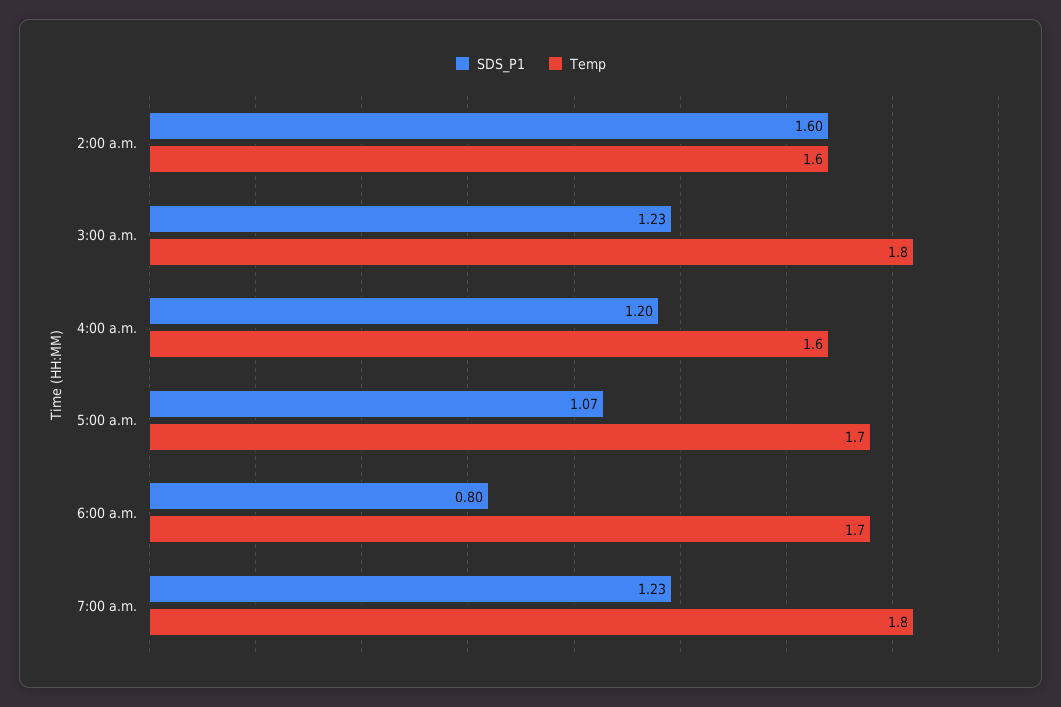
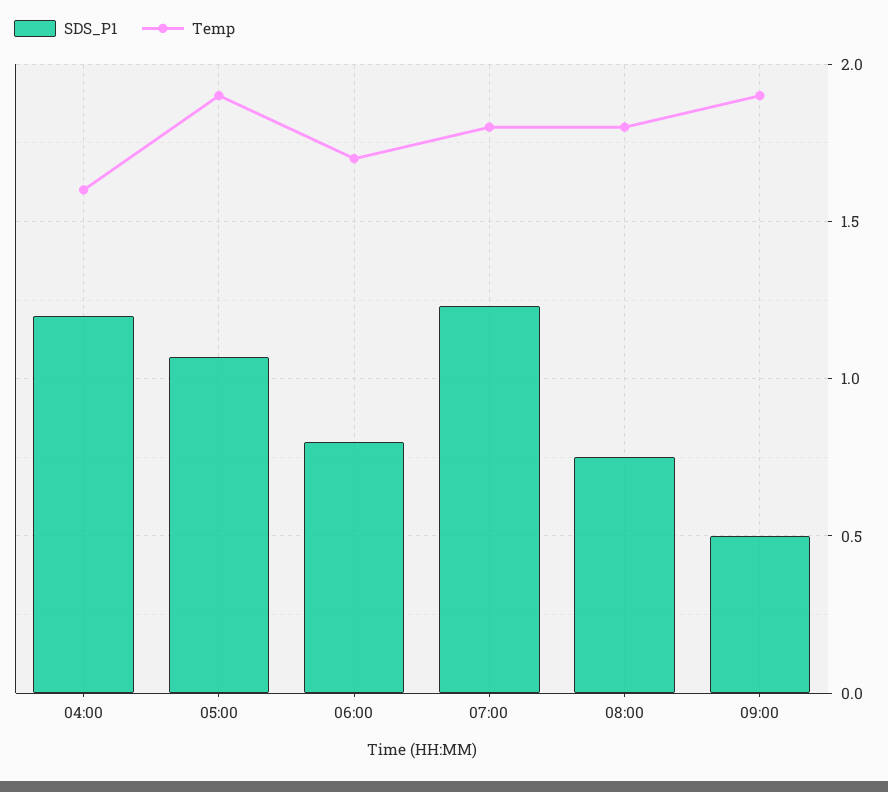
SDS_P1, 2:00 a.m.: 1.6 -> none
Temp, 2:00 a.m.: 1.6 -> none
SDS_P1, 3:00 a.m.: 1.23 -> none
Temp, 3:00 a.m.: 1.8 -> none
Temp, 5:00 a.m.: 1.7 -> 1.9
SDS_P1, 08:00: none -> 0.75
Temp, 08:00: none -> 1.8
SDS_P1, 09:00: none -> 0.5
Temp, 09:00: none -> 1.9

